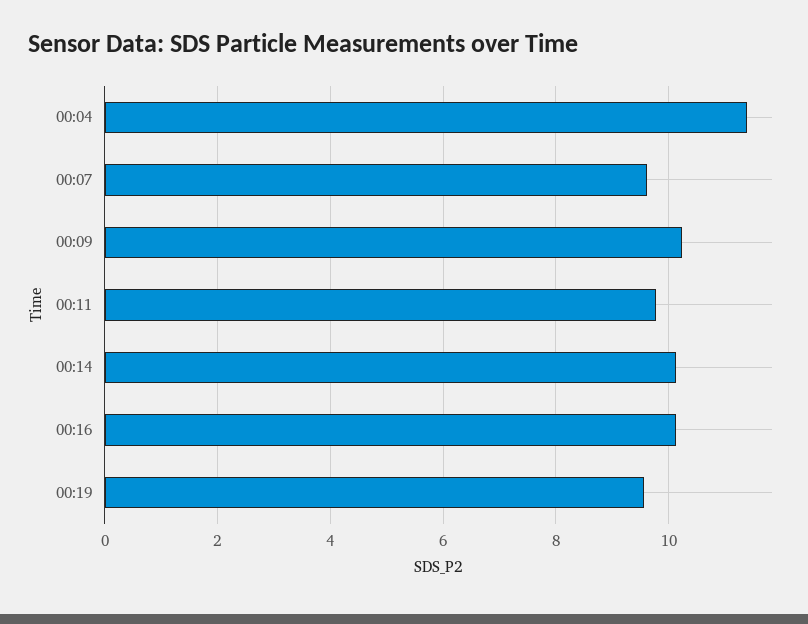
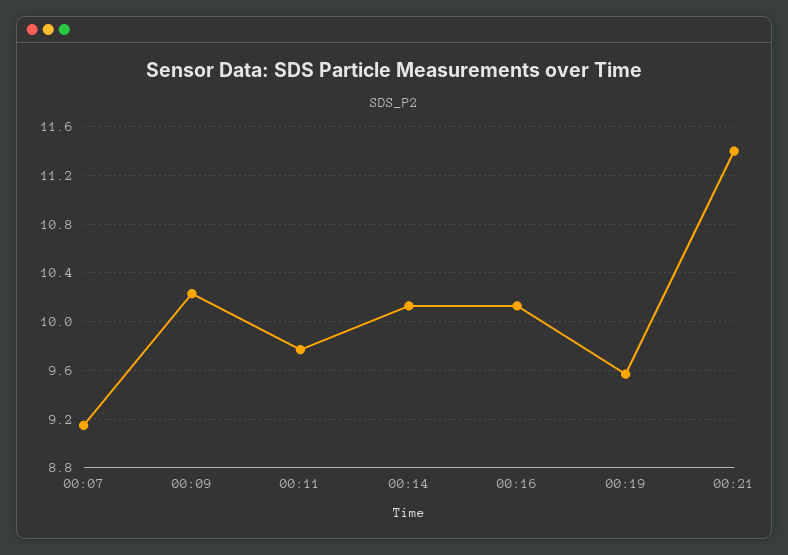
00:04: 11.4 -> none
00:07: 9.6 -> 9.15
00:21: none -> 11.4

